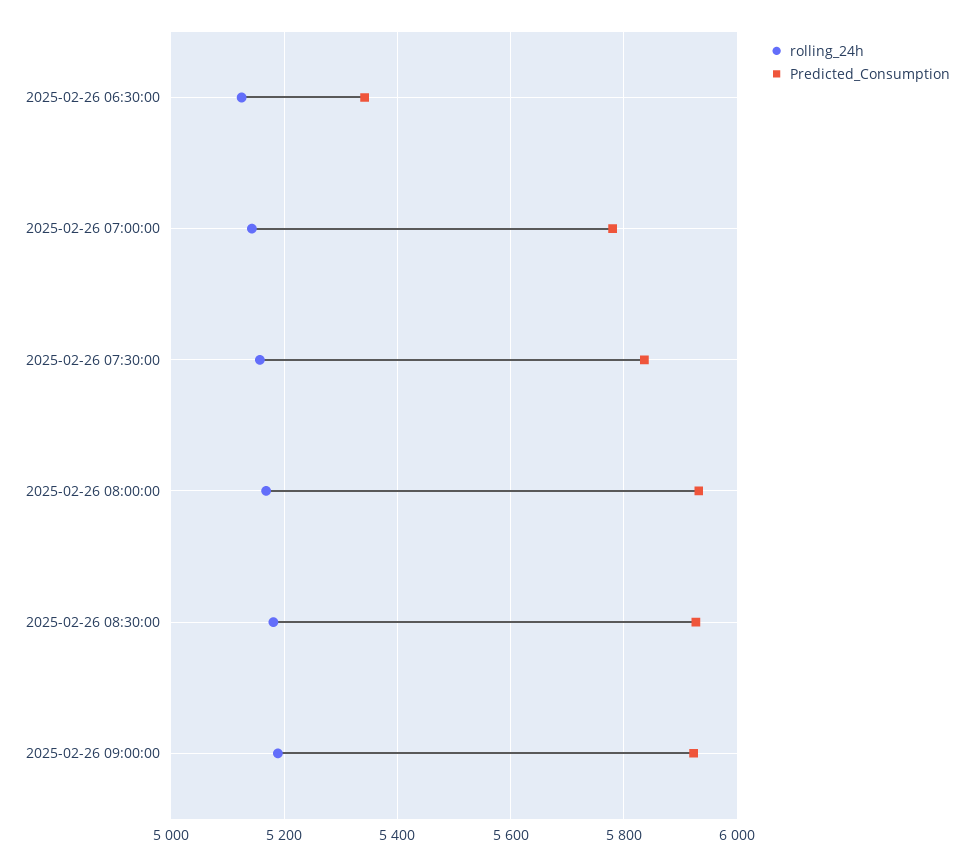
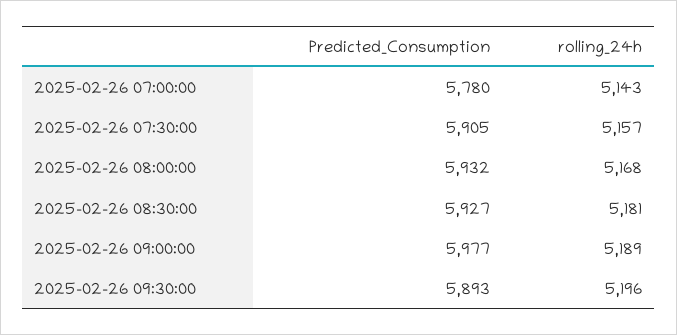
rolling_24h, 2025-02-26 06:30:00: 5120 -> none
Predicted_Consumption, 2025-02-26 06:30:00: 5340 -> none
Predicted_Consumption, 2025-02-26 07:30:00: 5840 -> 5905
Predicted_Consumption, 2025-02-26 09:00:00: 5920 -> 5977
Predicted_Consumption, 2025-02-26 09:30:00: none -> 5893
rolling_24h, 2025-02-26 09:30:00: none -> 5196

